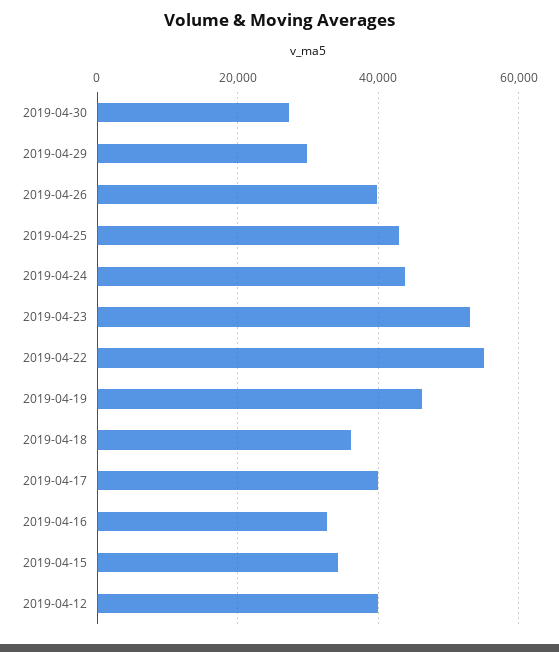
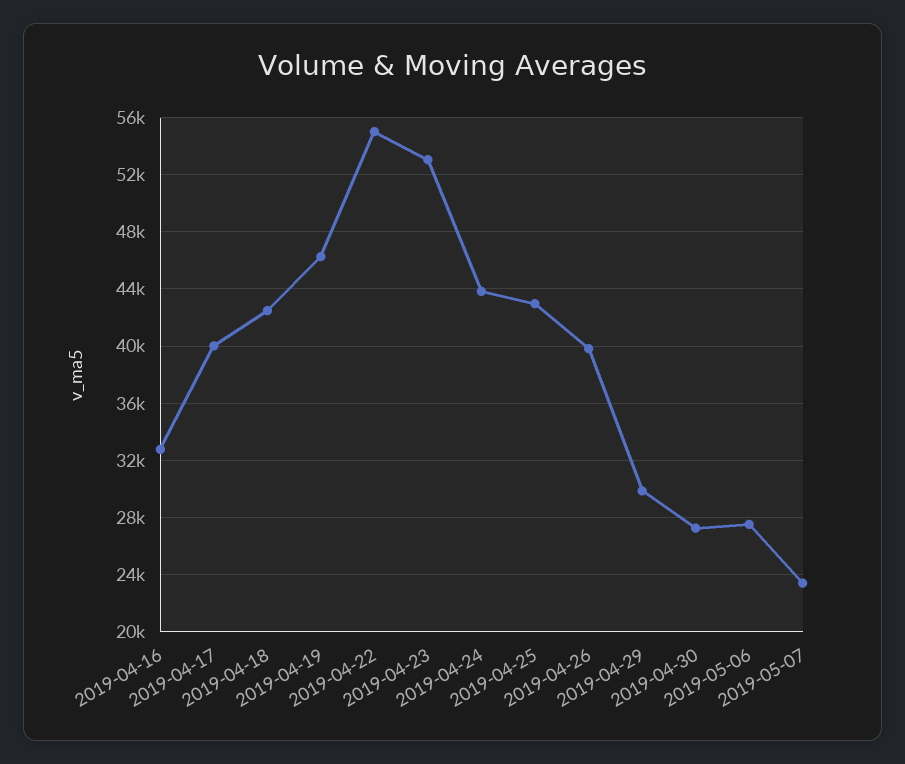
2019-04-18: 36000 -> 42500
2019-04-15: 34000 -> none
2019-04-12: 40000 -> none
2019-05-06: none -> 27500
2019-05-07: none -> 23500

